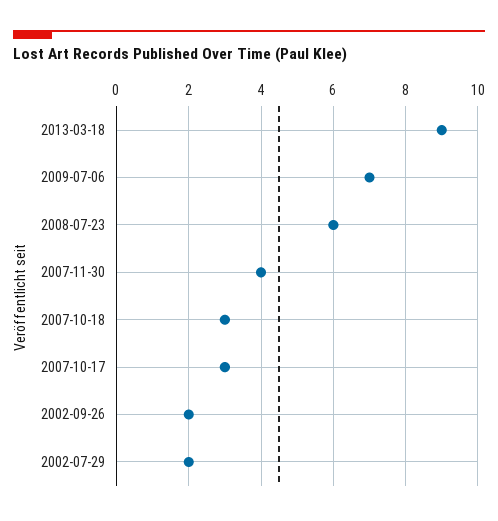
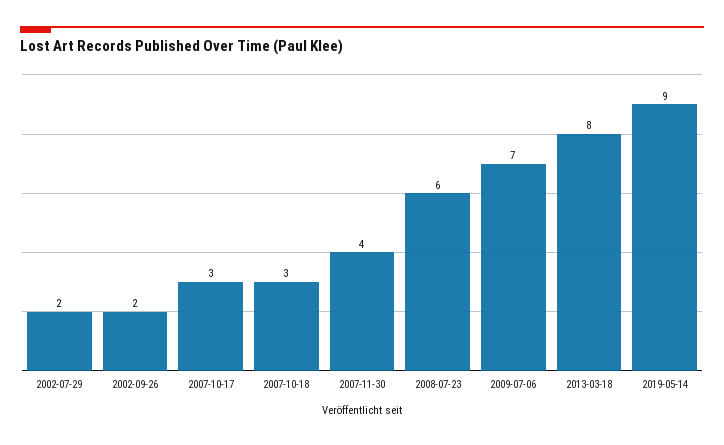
2013-03-18: 9 -> 8
2019-05-14: none -> 9

